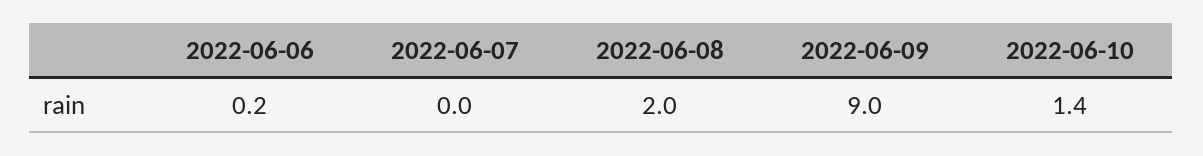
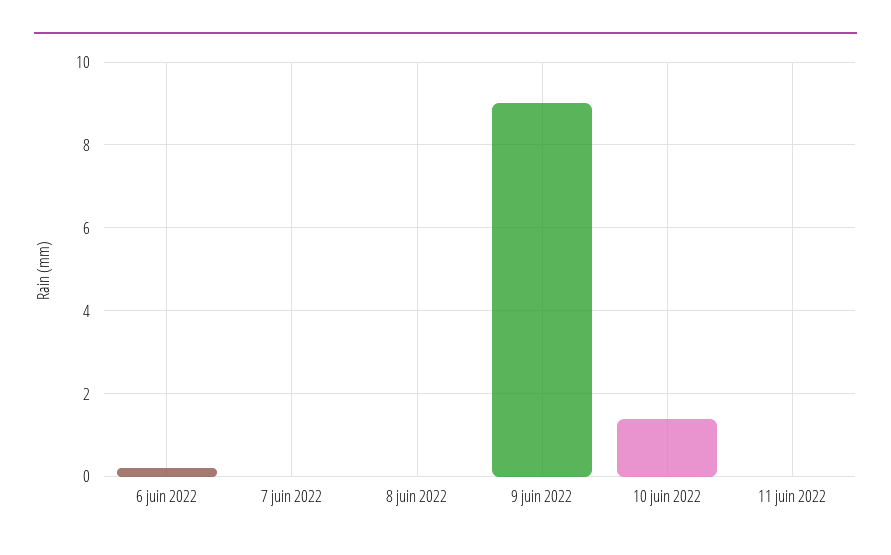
2022-06-08: 2 -> 0
11 juin 2022: none -> 0

